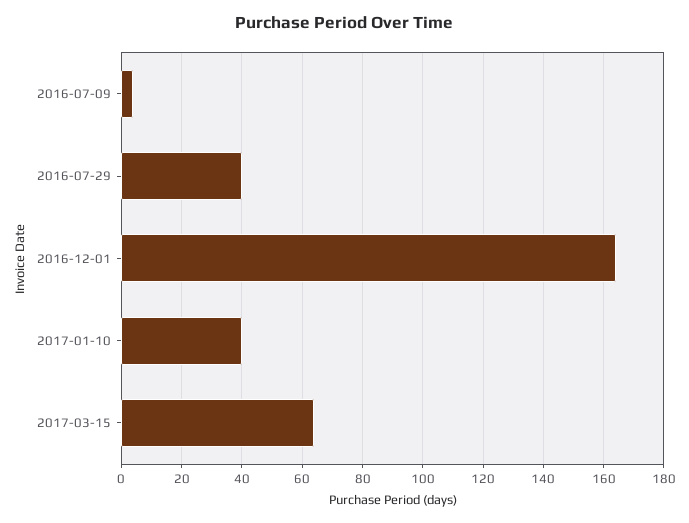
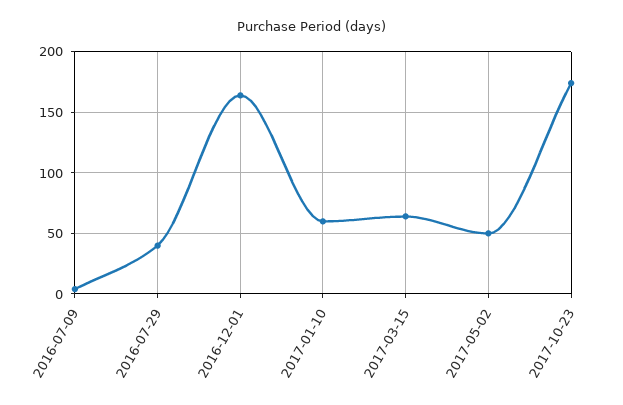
2017-01-10: 40 -> 60
2017-05-02: none -> 50
2017-10-23: none -> 175

